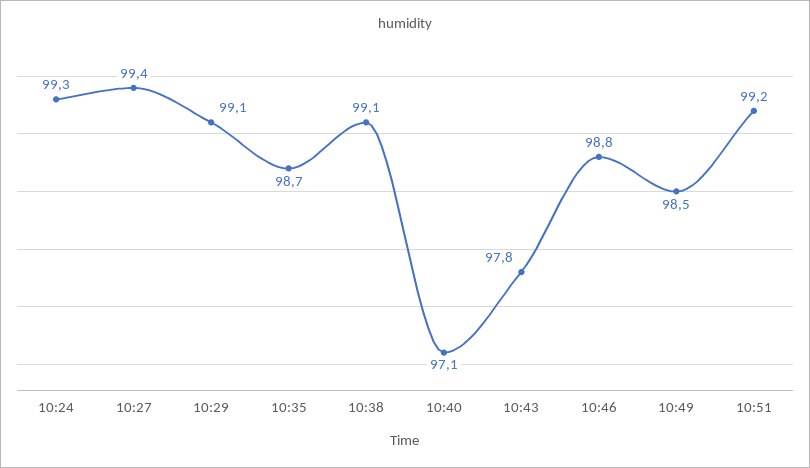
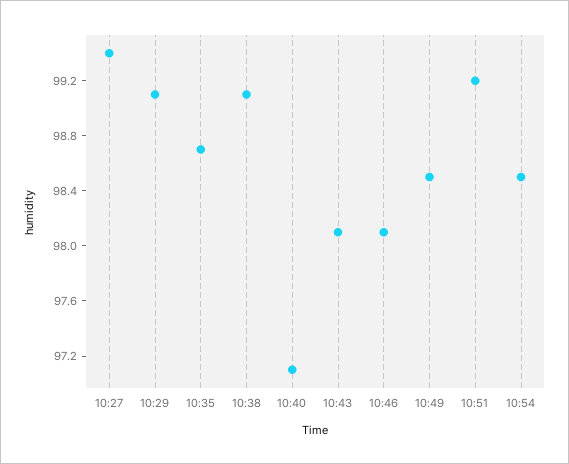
10:24: 99.3 -> none
10:43: 97.8 -> 98.1
10:46: 98.8 -> 98.1
10:54: none -> 98.5

